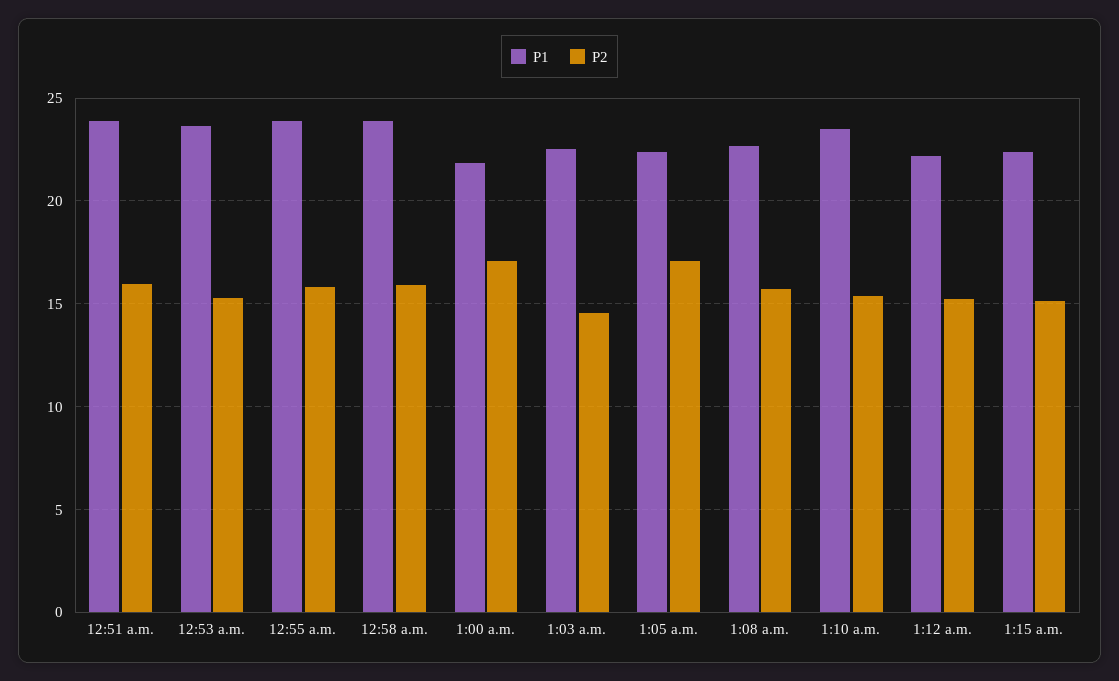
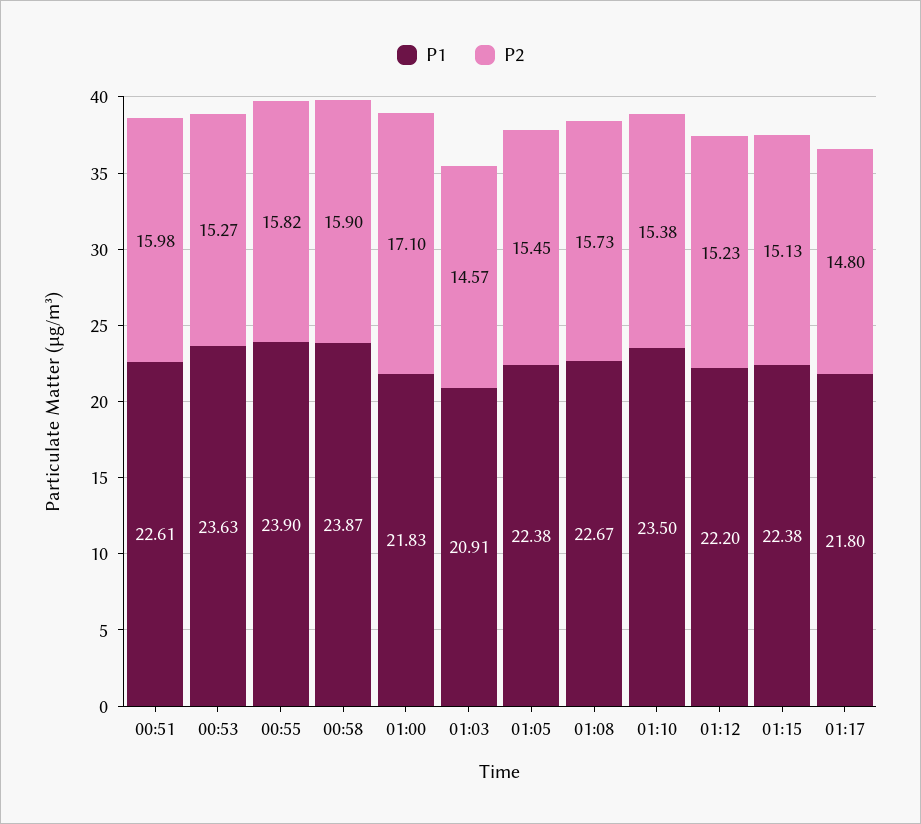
P1, 12:51 a.m.: 24 -> 22.61
P1, 1:03 a.m.: 22.5 -> 20.91
P2, 1:05 a.m.: 17 -> 15.45
P1, 01:17: none -> 21.8
P2, 01:17: none -> 14.8

